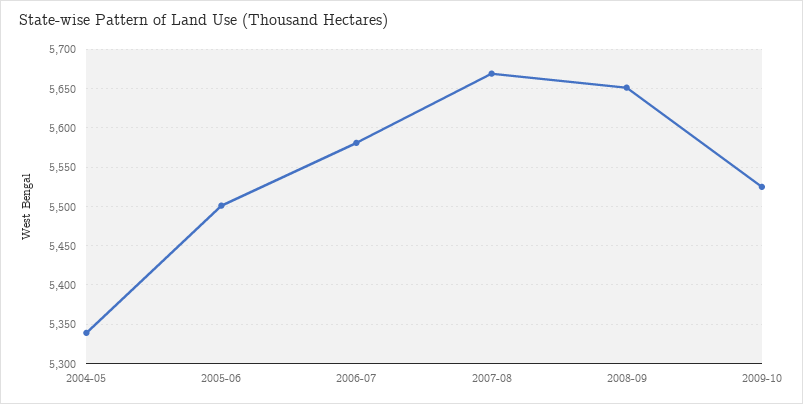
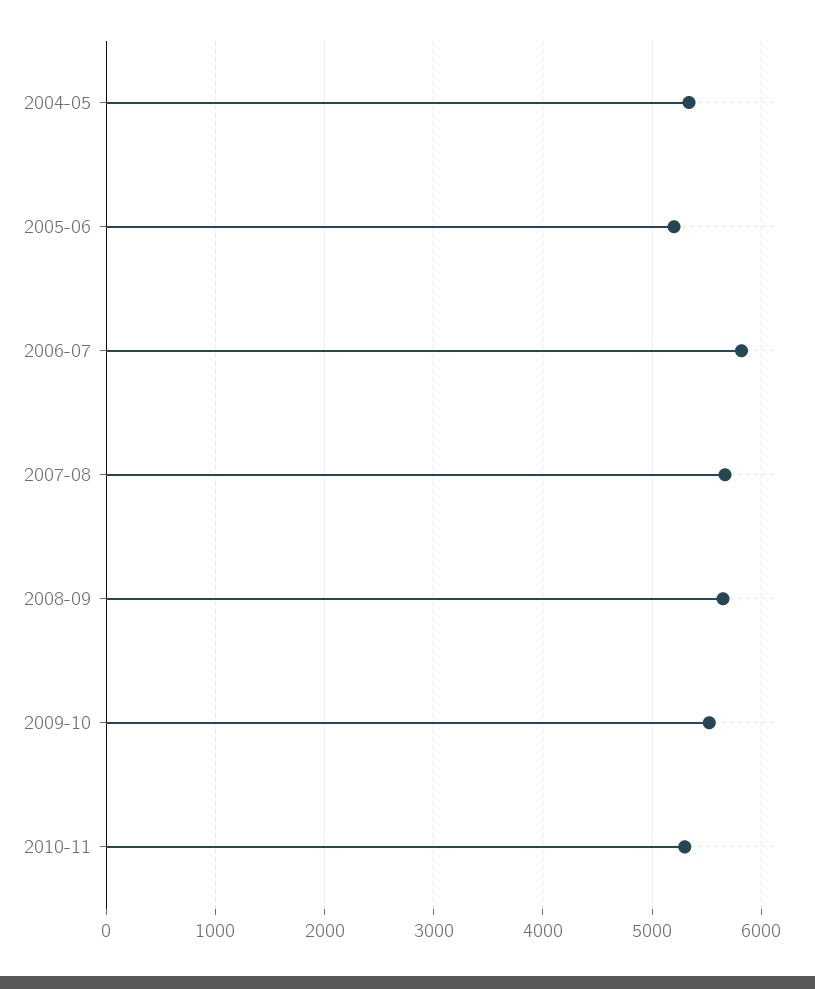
2005-06: 5500 -> 5200
2006-07: 5580 -> 5800
2010-11: none -> 5300

